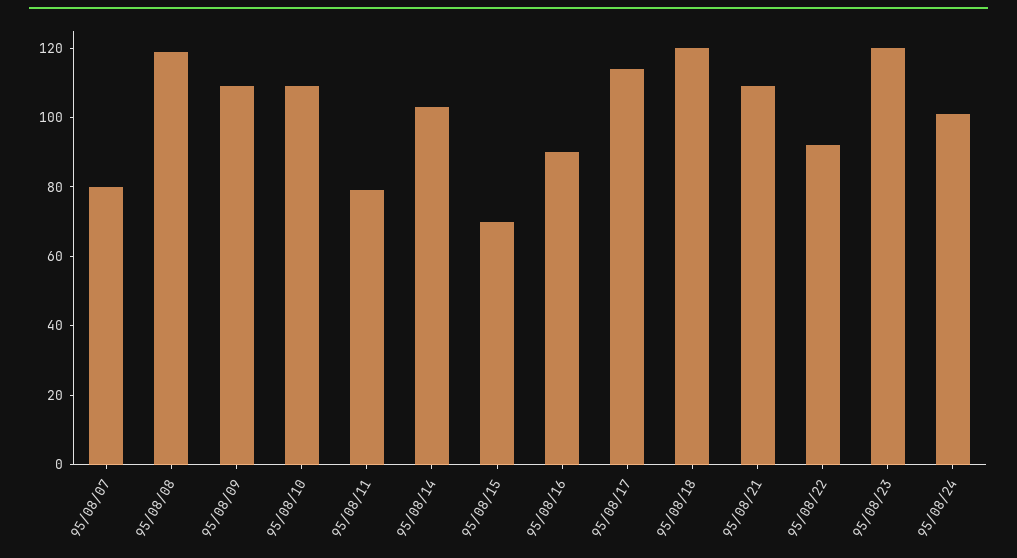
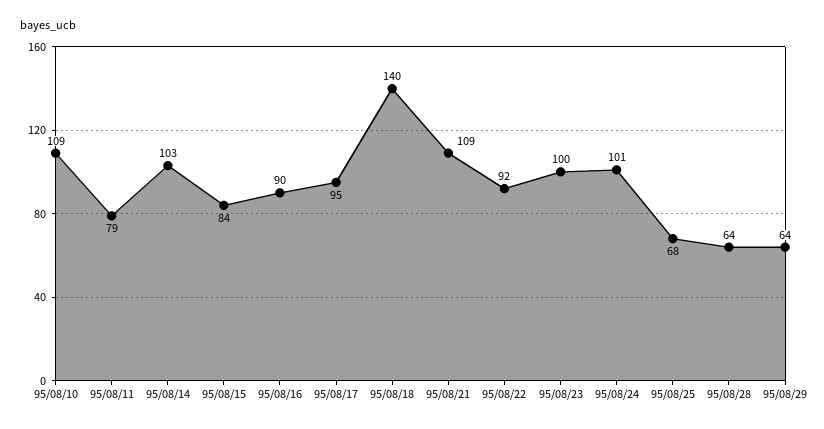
95/08/07: 80 -> none
95/08/08: 120 -> none
95/08/09: 110 -> none
95/08/15: 70 -> 84
95/08/17: 115 -> 95
95/08/18: 120 -> 140
95/08/23: 120 -> 100
95/08/25: none -> 68
95/08/28: none -> 64
95/08/29: none -> 64

